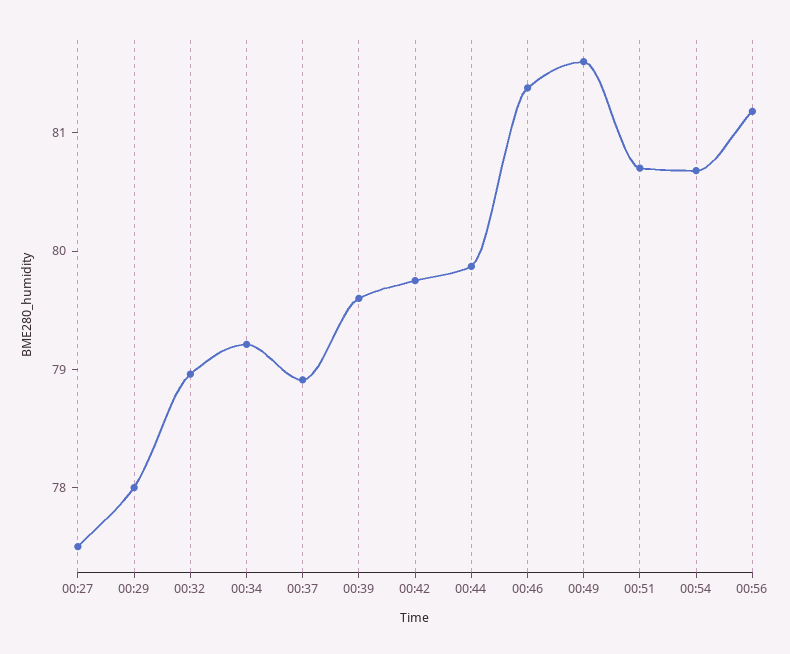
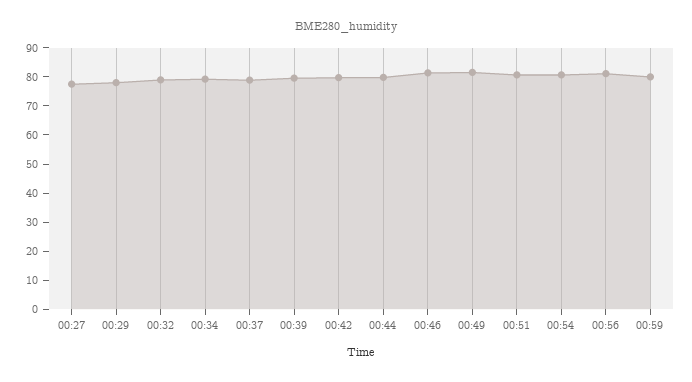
00:59: none -> 80

